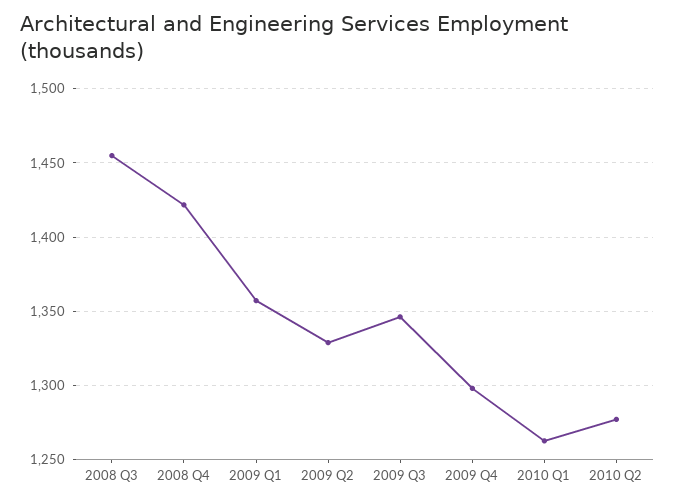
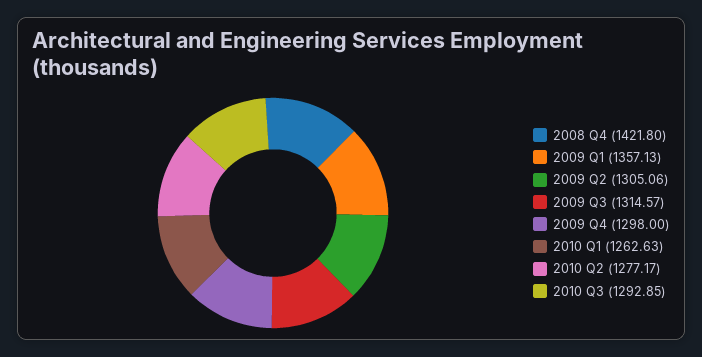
2008 Q3: 1455 -> none
2009 Q2: 1330 -> 1305.06
2009 Q3: 1345 -> 1314.57
2010 Q3: none -> 1292.85

